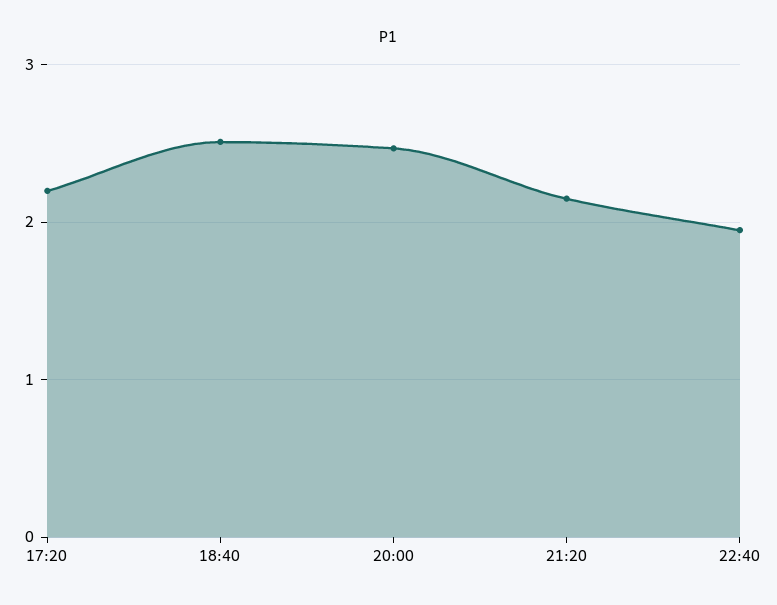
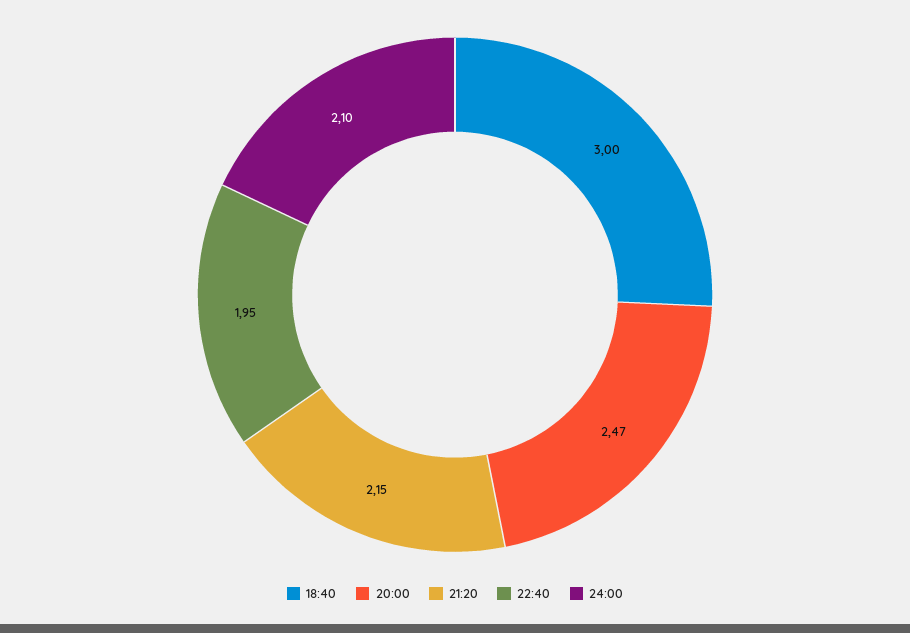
17:20: 2.2 -> none
18:40: 2.5 -> 3
24:00: none -> 2.1

